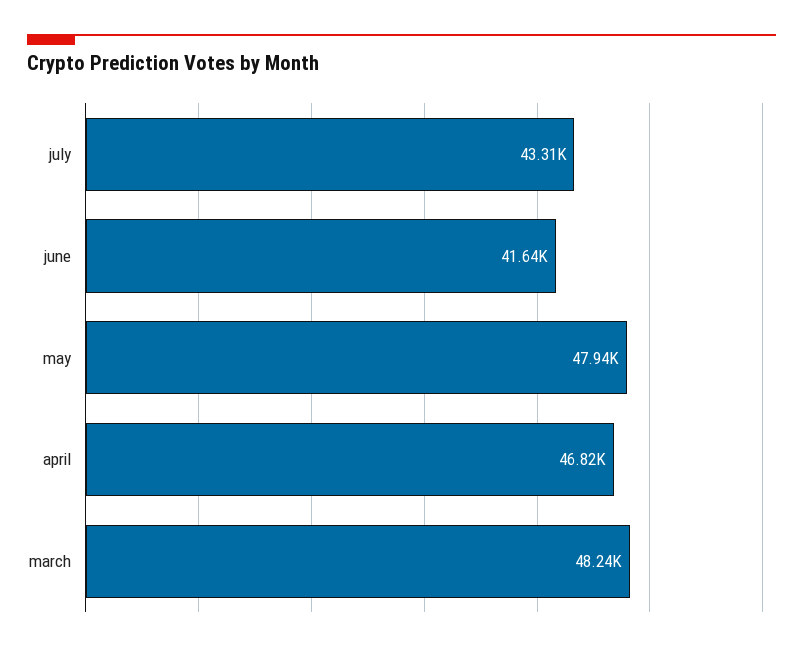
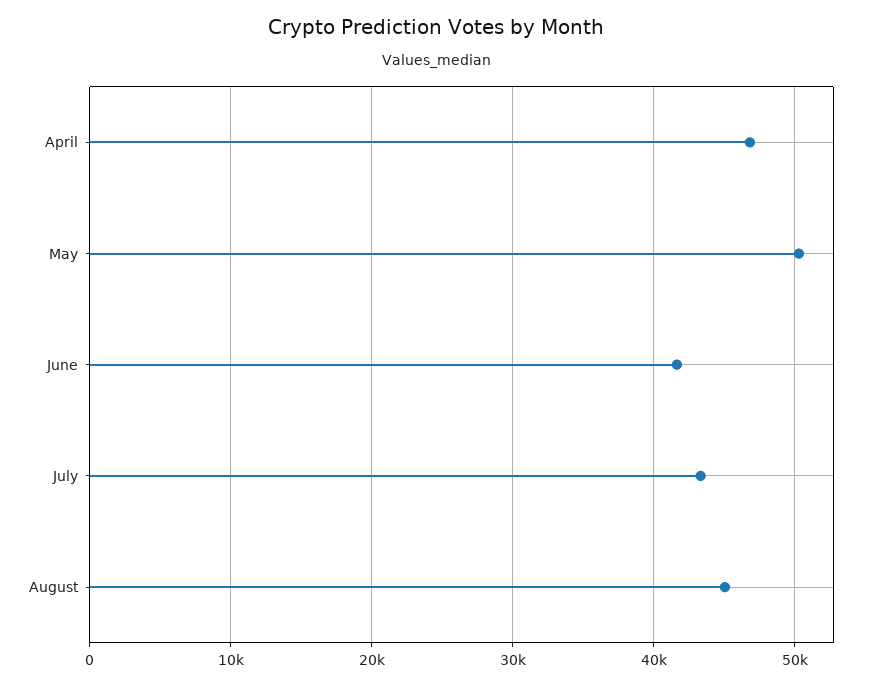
may: 47940 -> 50000
march: 48240 -> none
August: none -> 45000

